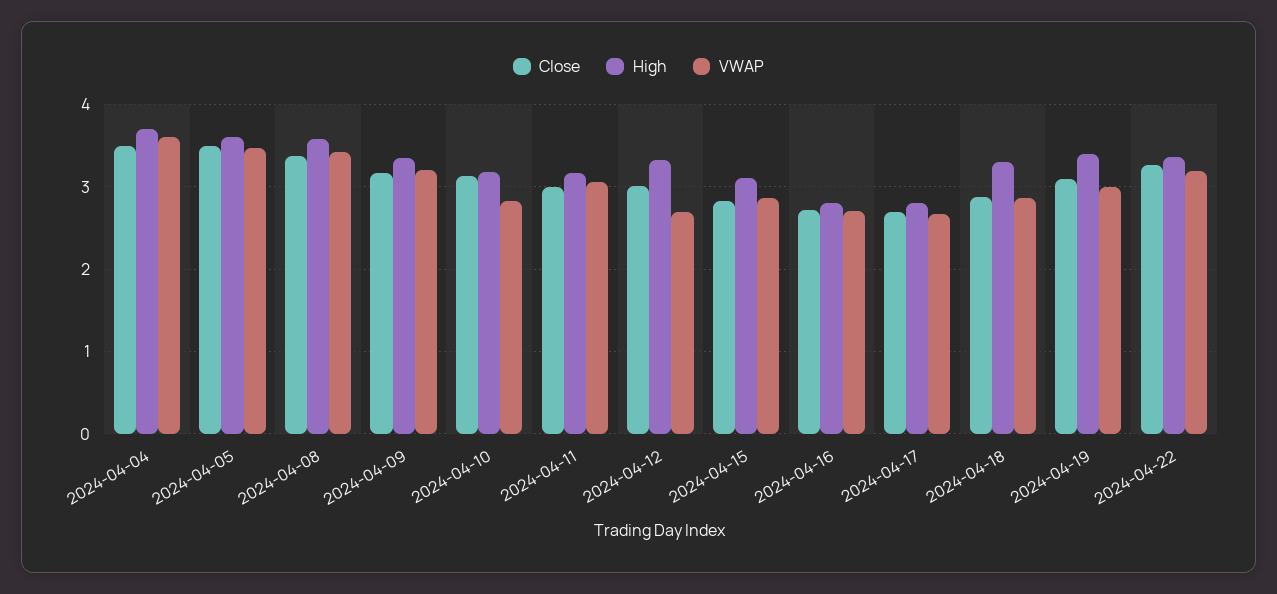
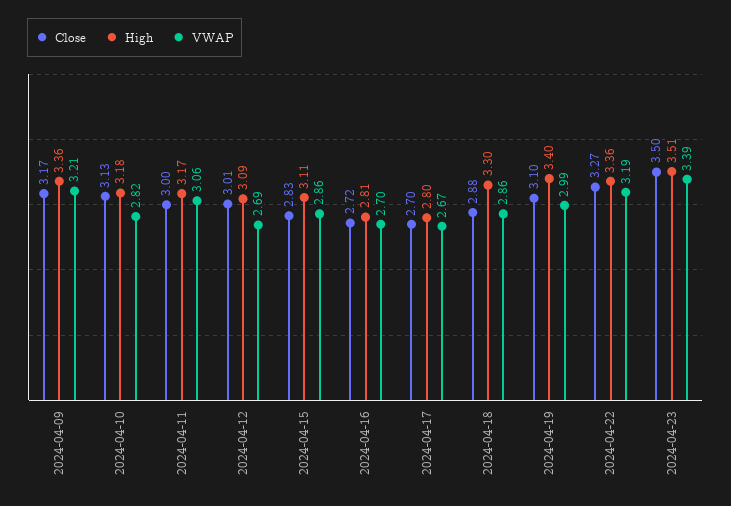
Close, 2024-04-04: 3.5 -> none
High, 2024-04-04: 3.7 -> none
VWAP, 2024-04-04: 3.6 -> none
Close, 2024-04-05: 3.5 -> none
High, 2024-04-05: 3.6 -> none
VWAP, 2024-04-05: 3.5 -> none
Close, 2024-04-08: 3.4 -> none
High, 2024-04-08: 3.6 -> none
VWAP, 2024-04-08: 3.4 -> none
High, 2024-04-12: 3.3 -> 3.09
Close, 2024-04-23: none -> 3.5
High, 2024-04-23: none -> 3.51
VWAP, 2024-04-23: none -> 3.39

